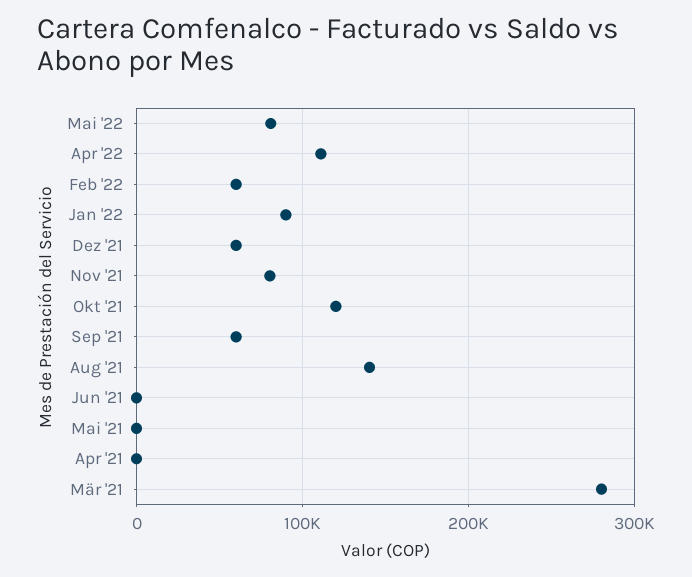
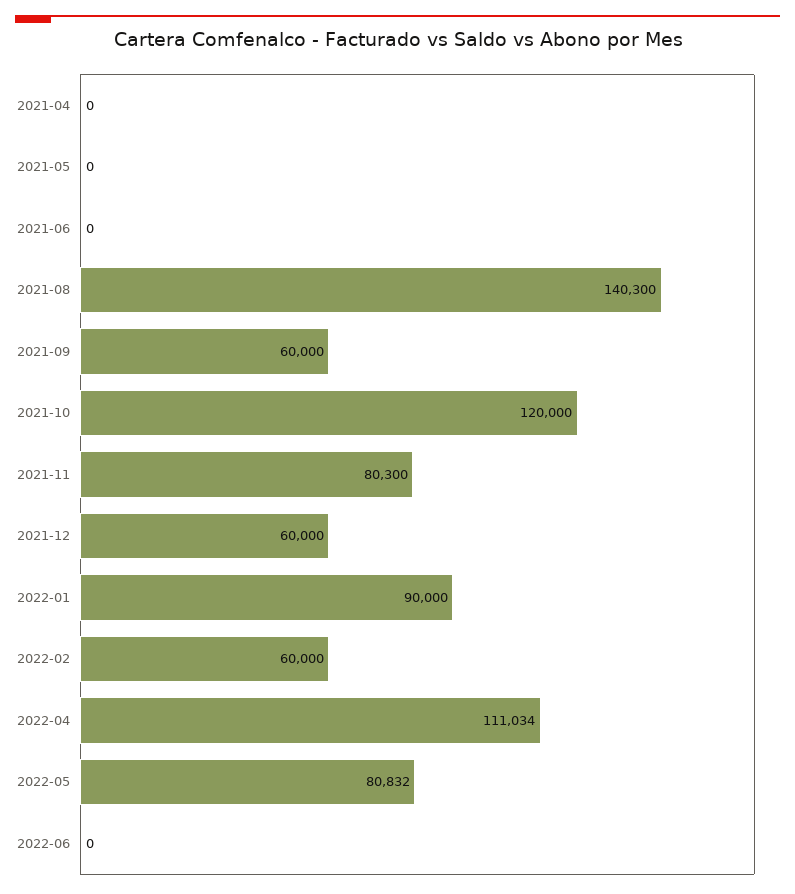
Mär '21: 280000 -> none
2022-06: none -> 0

